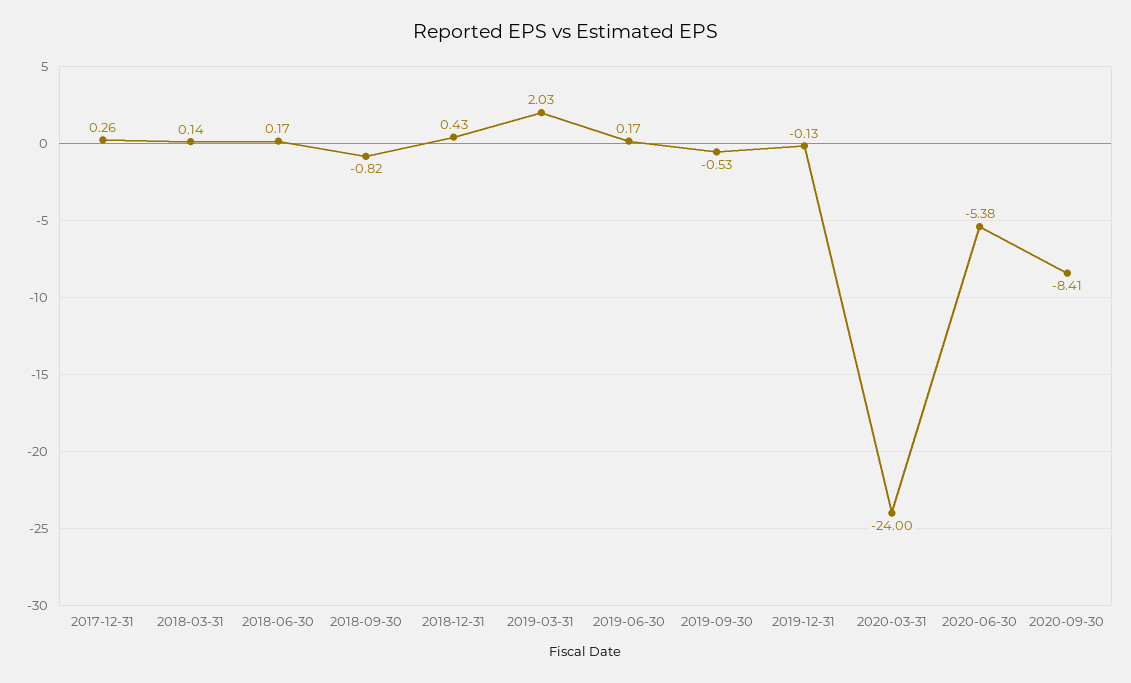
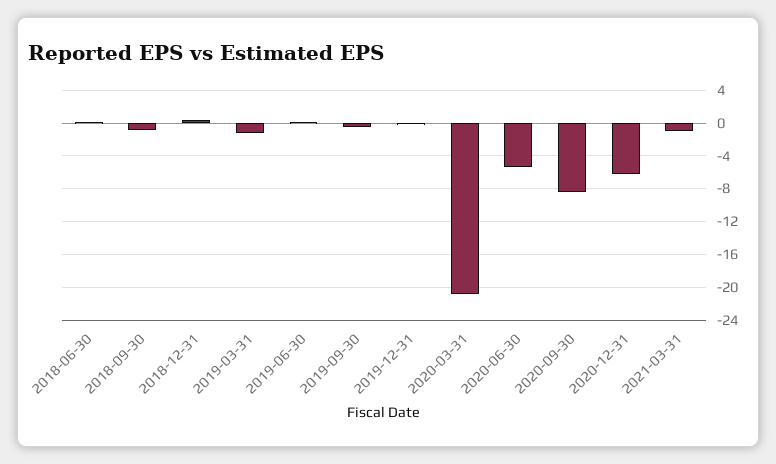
2017-12-31: 0.26 -> none
2018-03-31: 0.14 -> none
2019-03-31: 2.03 -> -1
2020-03-31: -24 -> -21
2020-12-31: none -> -6
2021-03-31: none -> -1

